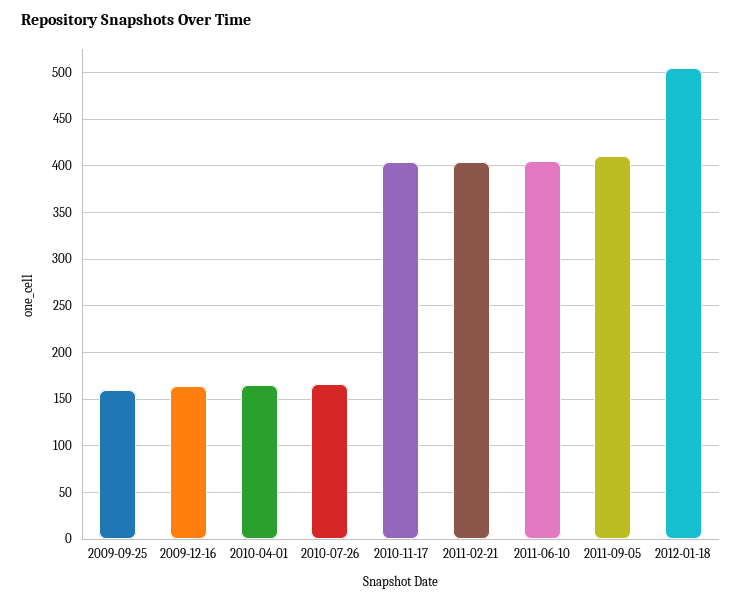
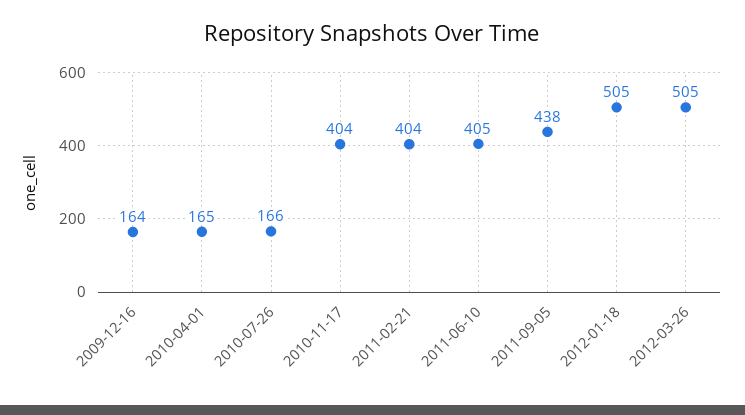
2009-09-25: 160 -> none
2011-09-05: 410 -> 438
2012-03-26: none -> 505

